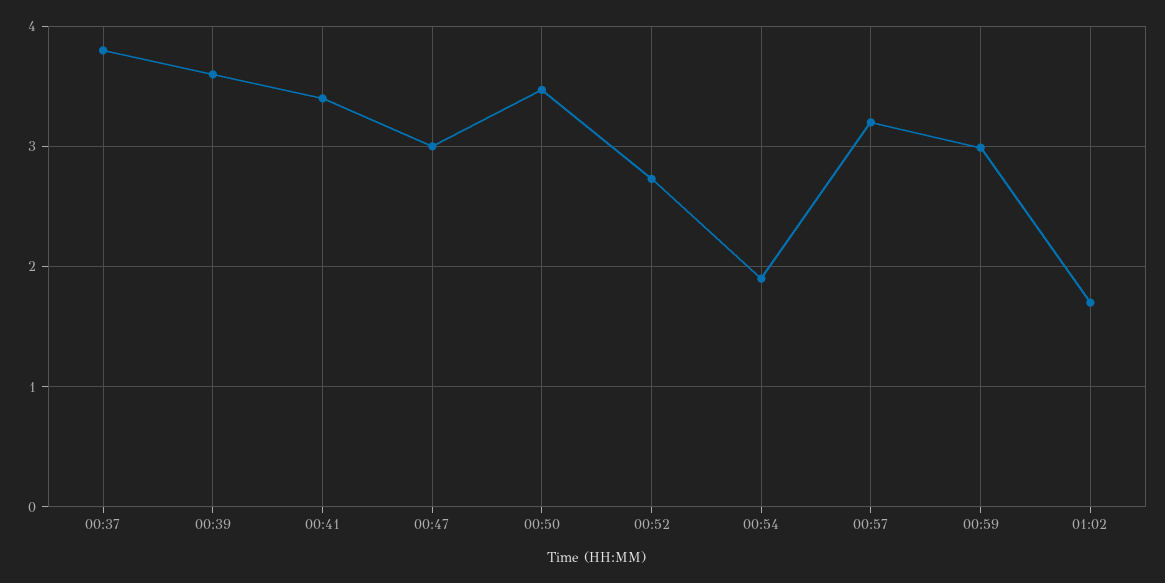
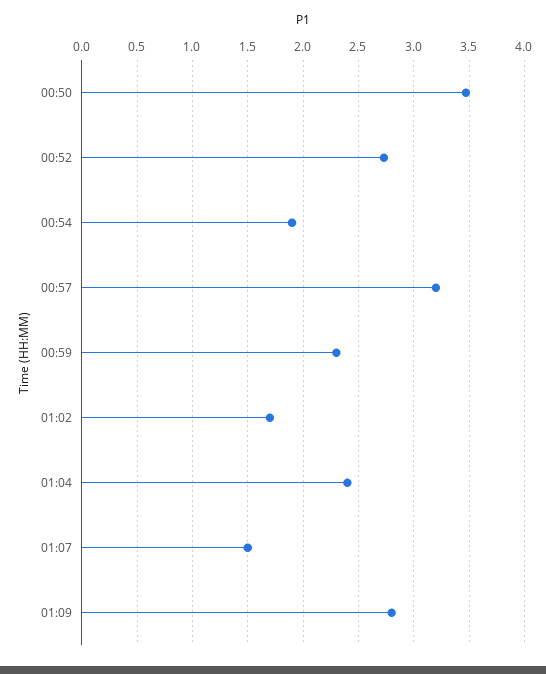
00:37: 3.8 -> none
00:39: 3.6 -> none
00:41: 3.4 -> none
00:47: 3 -> none
00:59: 3 -> 2.3
01:04: none -> 2.4
01:07: none -> 1.5
01:09: none -> 2.8

